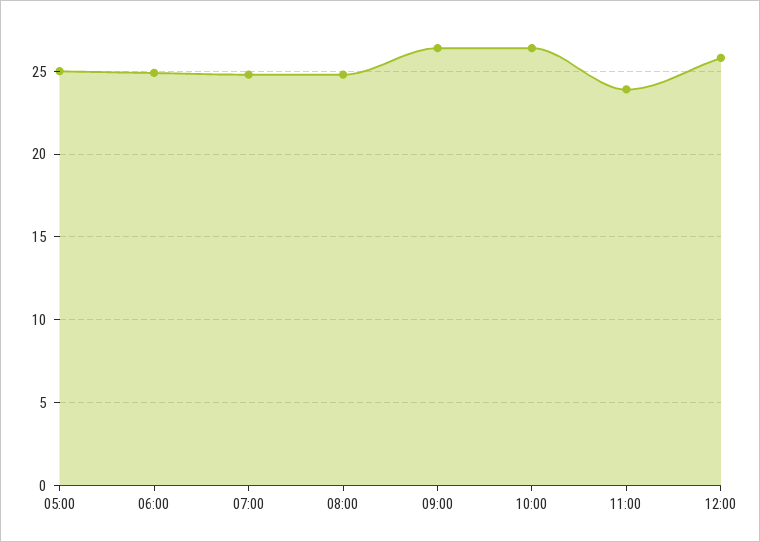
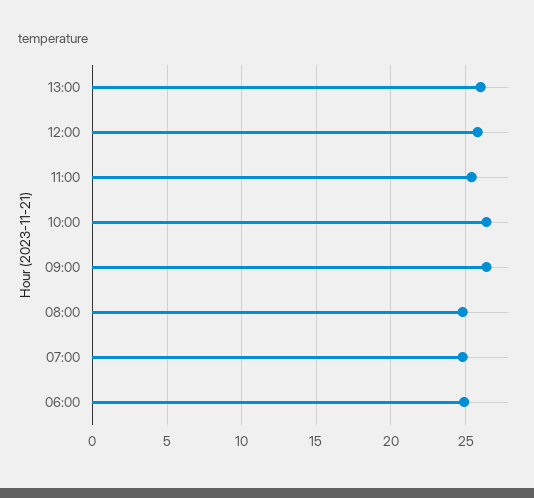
05:00: 25 -> none
11:00: 24 -> 25.5
13:00: none -> 26

